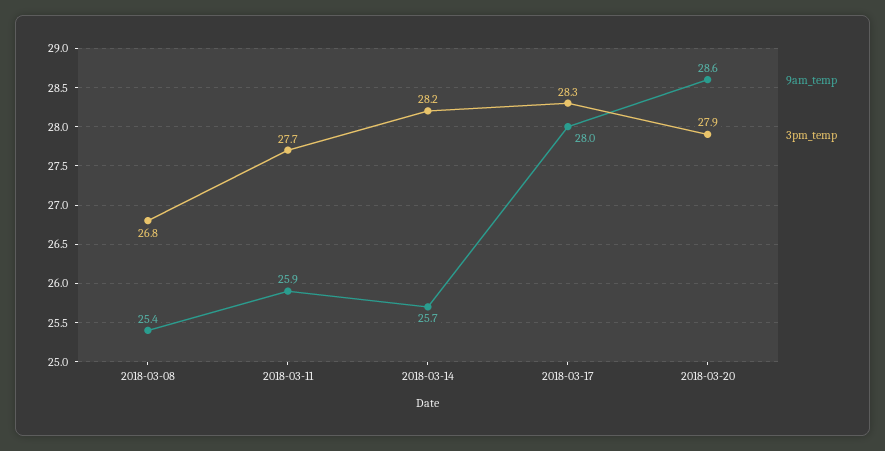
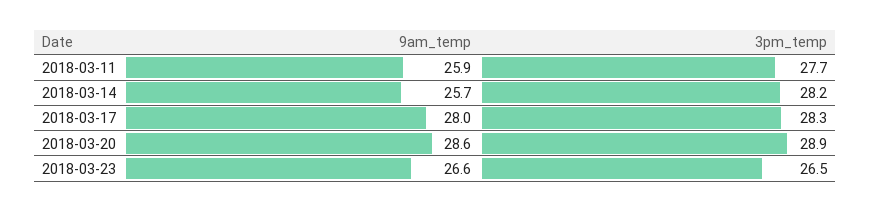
9am_temp, 2018-03-08: 25.4 -> none
3pm_temp, 2018-03-08: 26.8 -> none
3pm_temp, 2018-03-20: 27.9 -> 28.9
9am_temp, 2018-03-23: none -> 26.6
3pm_temp, 2018-03-23: none -> 26.5

